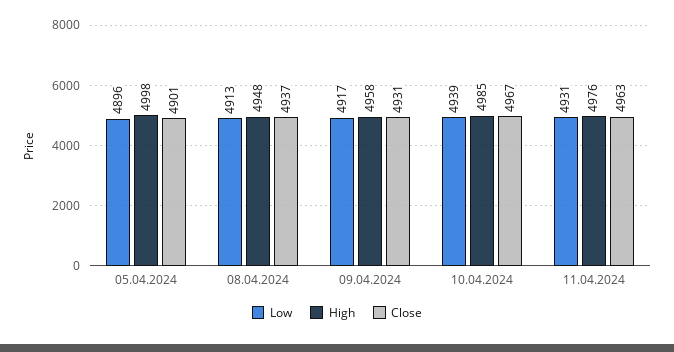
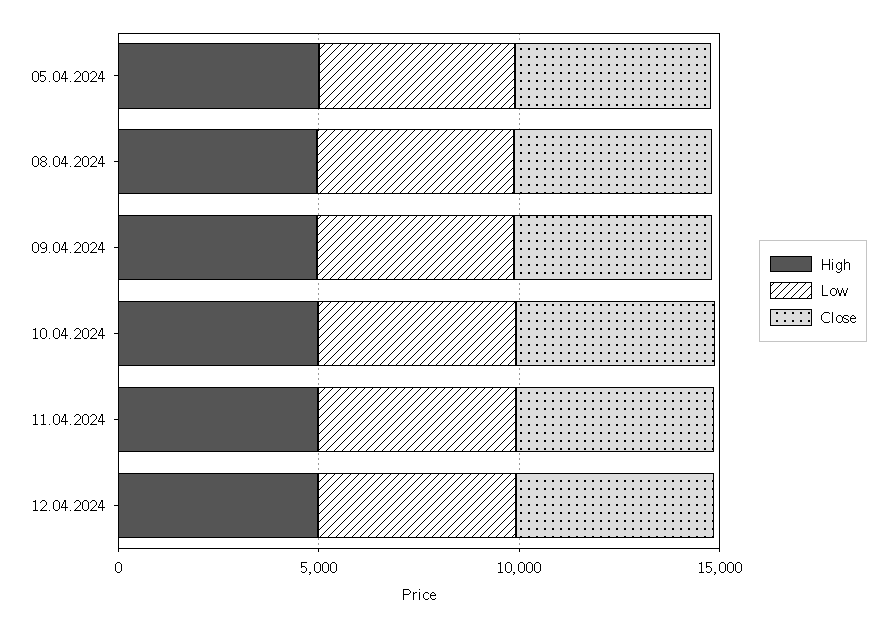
High, 12.04.2024: none -> 5000
Low, 12.04.2024: none -> 5000
Close, 12.04.2024: none -> 5000

